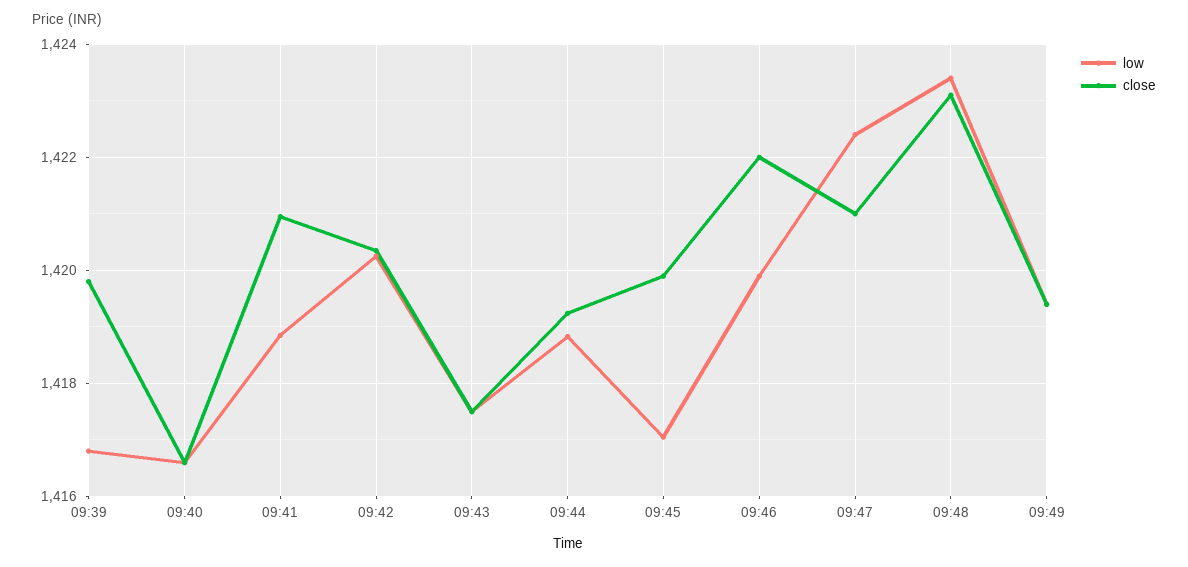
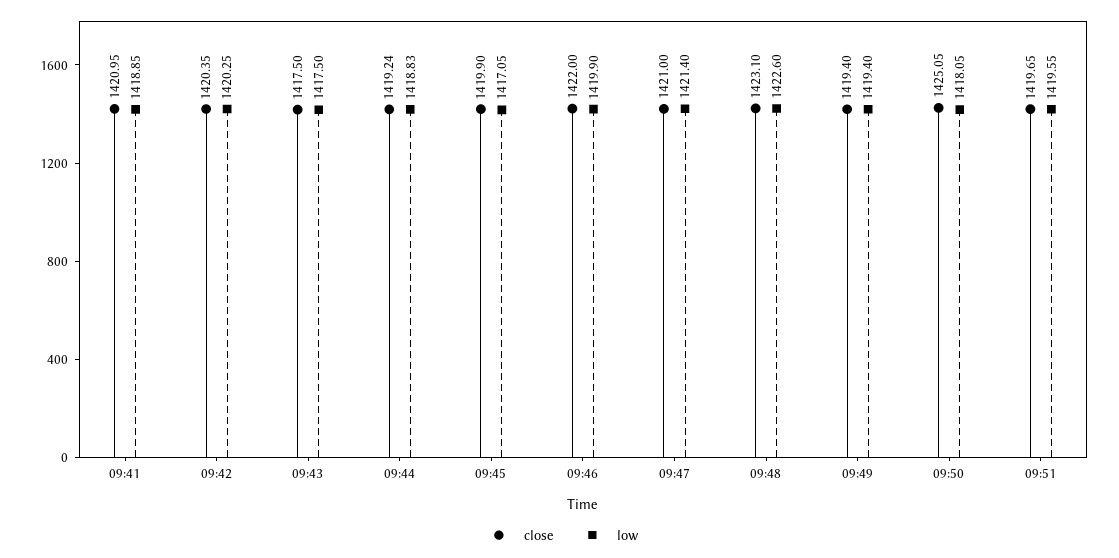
low, 09:39: 1416.8 -> none
close, 09:39: 1419.8 -> none
low, 09:40: 1416.6 -> none
close, 09:40: 1416.6 -> none
low, 09:47: 1422.4 -> 1421.4
low, 09:48: 1423.4 -> 1422.6
close, 09:50: none -> 1425.05
low, 09:50: none -> 1418.05
close, 09:51: none -> 1419.65
low, 09:51: none -> 1419.55

